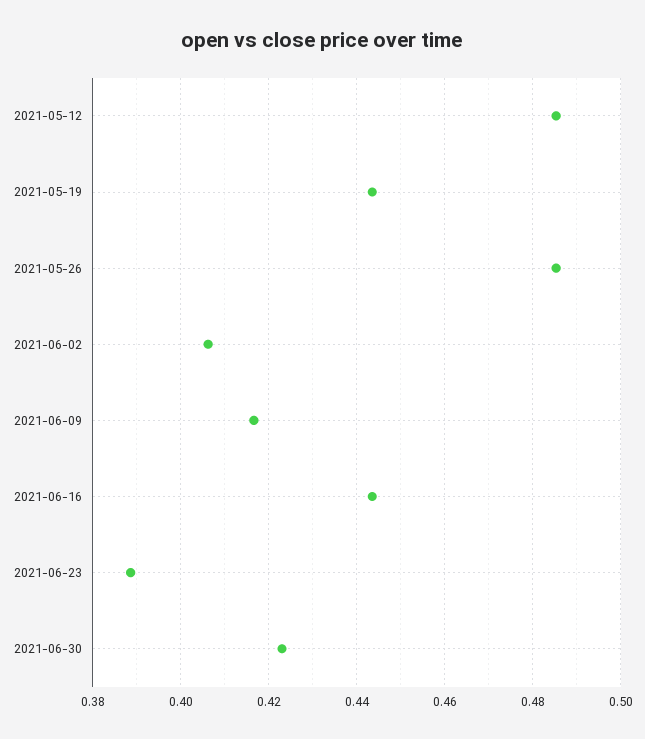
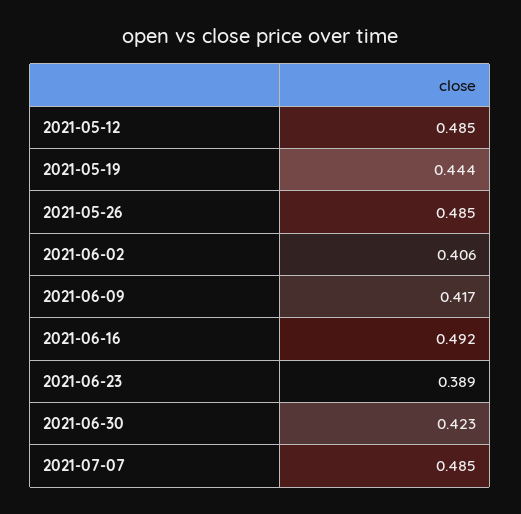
2021-06-16: 0.444 -> 0.492
2021-07-07: none -> 0.485

